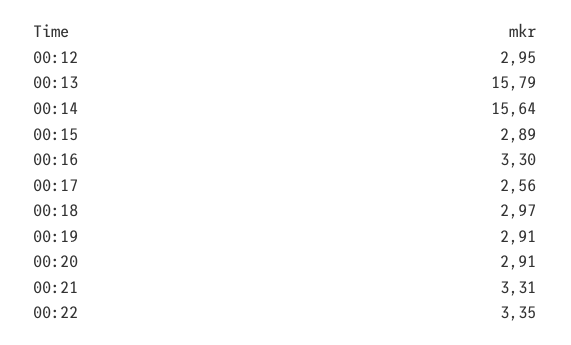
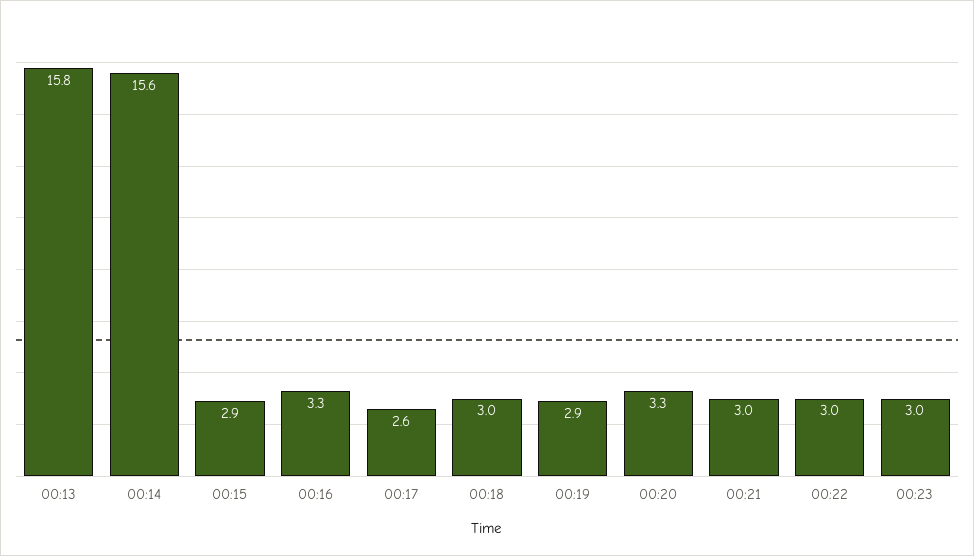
00:12: 2.95 -> none
00:20: 2.91 -> 3.3
00:21: 3.31 -> 3
00:22: 3.35 -> 3
00:23: none -> 3

